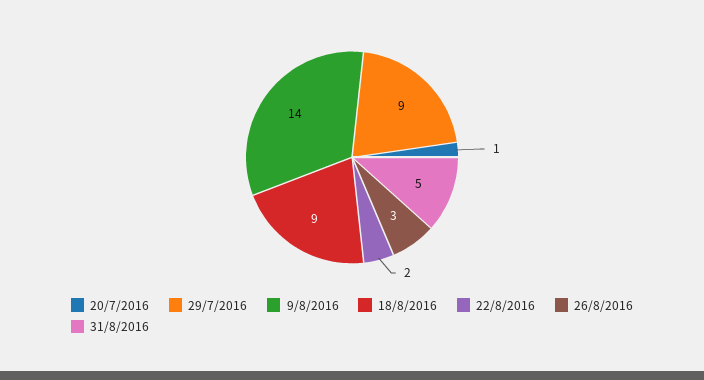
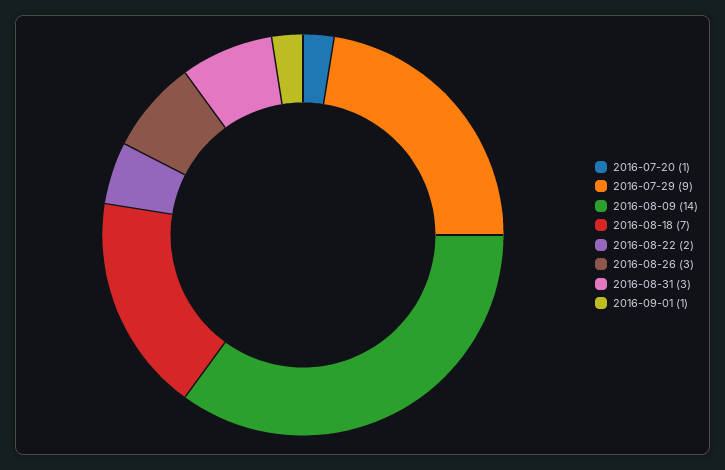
18/8/2016: 9 -> 7
31/8/2016: 5 -> 3
2016-09-01: none -> 1

